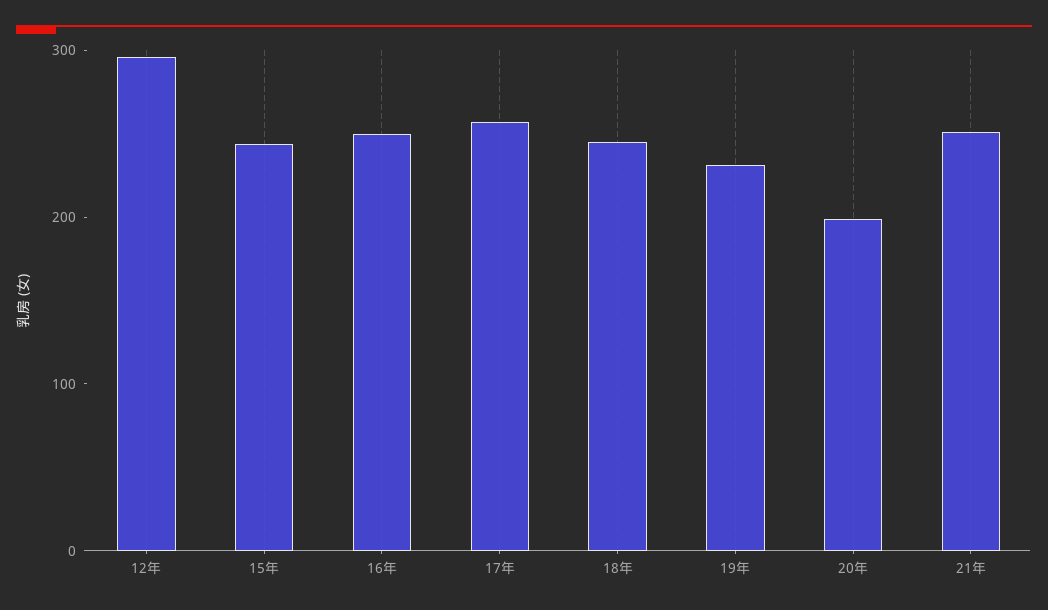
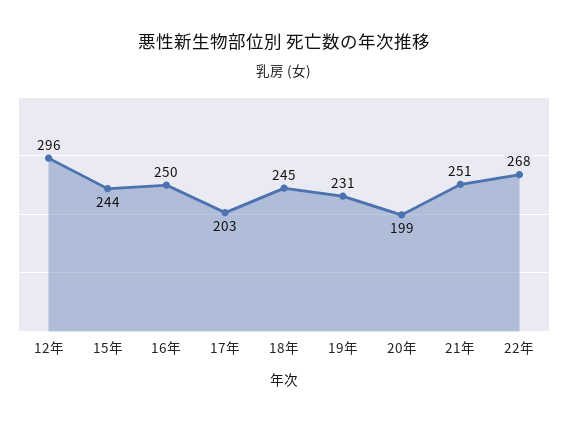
17年: 260 -> 203
22年: none -> 268

